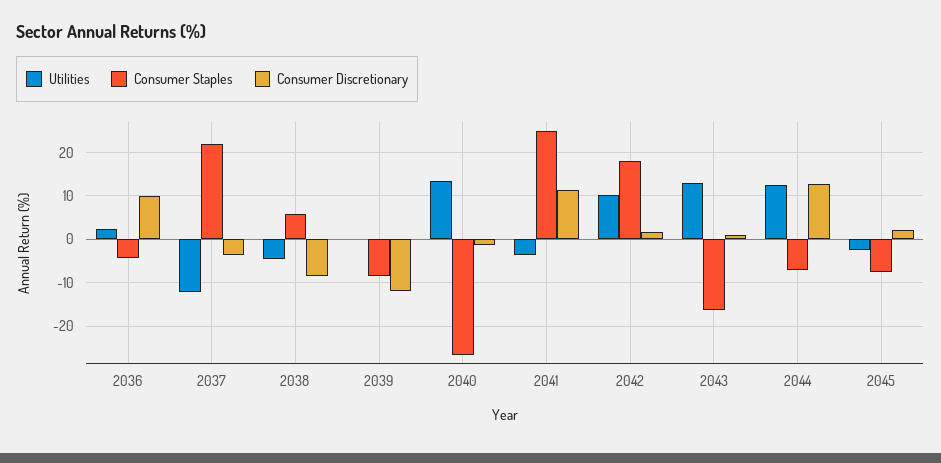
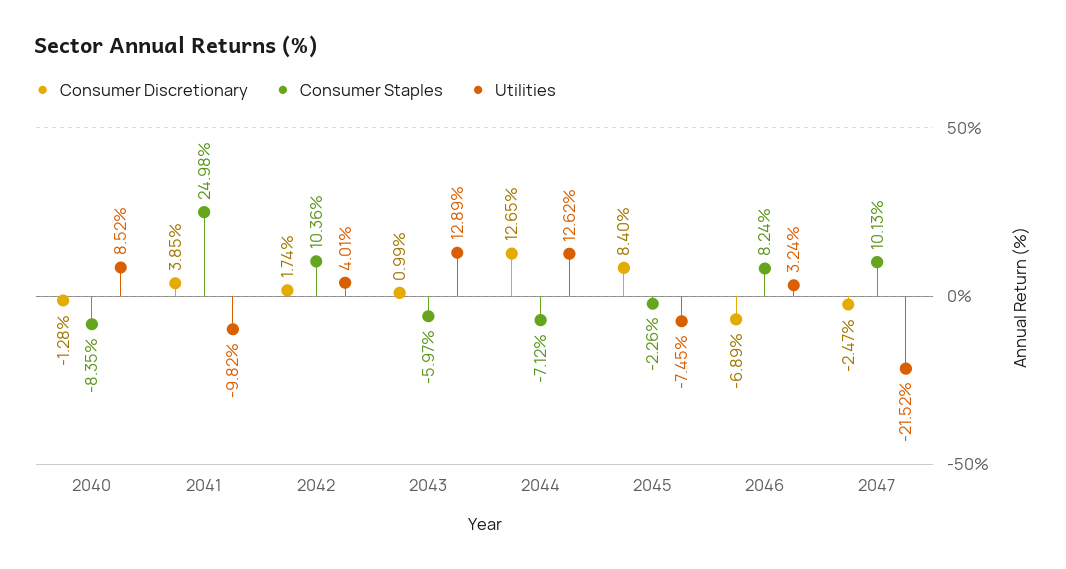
Utilities, 2036: 2 -> none
Consumer Staples, 2036: -4 -> none
Consumer Discretionary, 2036: 10 -> none
Utilities, 2037: -12 -> none
Consumer Staples, 2037: 22 -> none
Consumer Discretionary, 2037: -4 -> none
Utilities, 2038: -4 -> none
Consumer Staples, 2038: 6 -> none
Consumer Discretionary, 2038: -8 -> none
Utilities, 2039: 0 -> none
Consumer Staples, 2039: -8 -> none
Consumer Discretionary, 2039: -12 -> none
Utilities, 2040: 14 -> 8.52
Consumer Staples, 2040: -26 -> -8.35
Utilities, 2041: -4 -> -9.82
Consumer Discretionary, 2041: 12 -> 3.85
Utilities, 2042: 10 -> 4.01
Consumer Staples, 2042: 18 -> 10.36
Consumer Staples, 2043: -16 -> -5.97
Utilities, 2045: -2 -> -7.45
Consumer Staples, 2045: -8 -> -2.26
Consumer Discretionary, 2045: 2 -> 8.4
Consumer Discretionary, 2046: none -> -6.89
Consumer Staples, 2046: none -> 8.24
Utilities, 2046: none -> 3.24
Consumer Discretionary, 2047: none -> -2.47
Consumer Staples, 2047: none -> 10.13
Utilities, 2047: none -> -21.52

